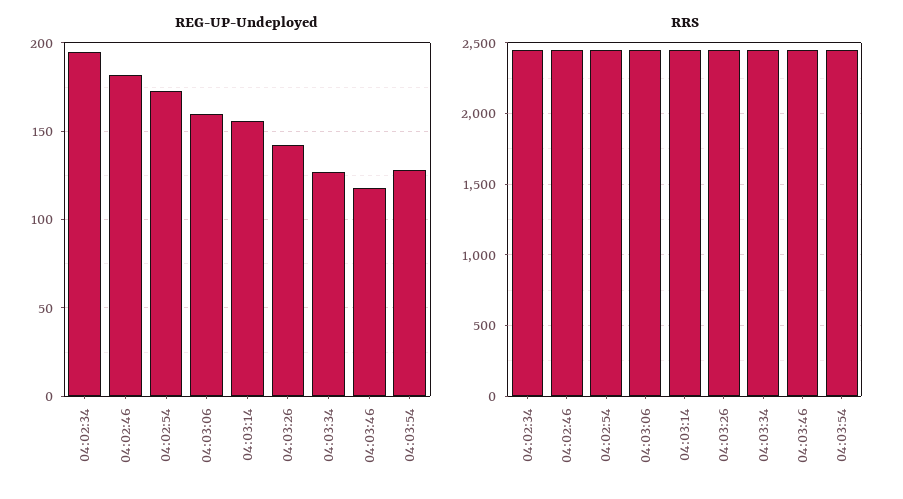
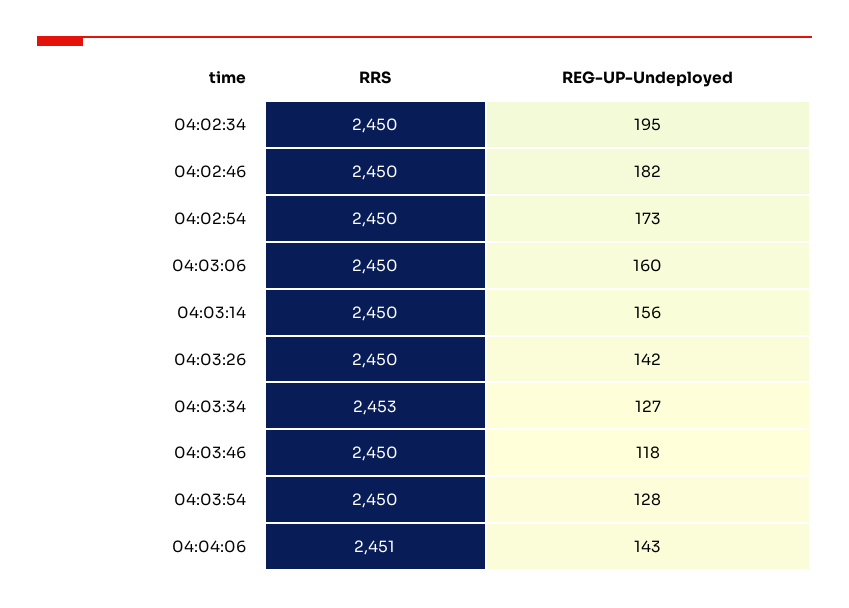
RRS, 04:04:06: none -> 2451
REG-UP-Undeployed, 04:04:06: none -> 143

